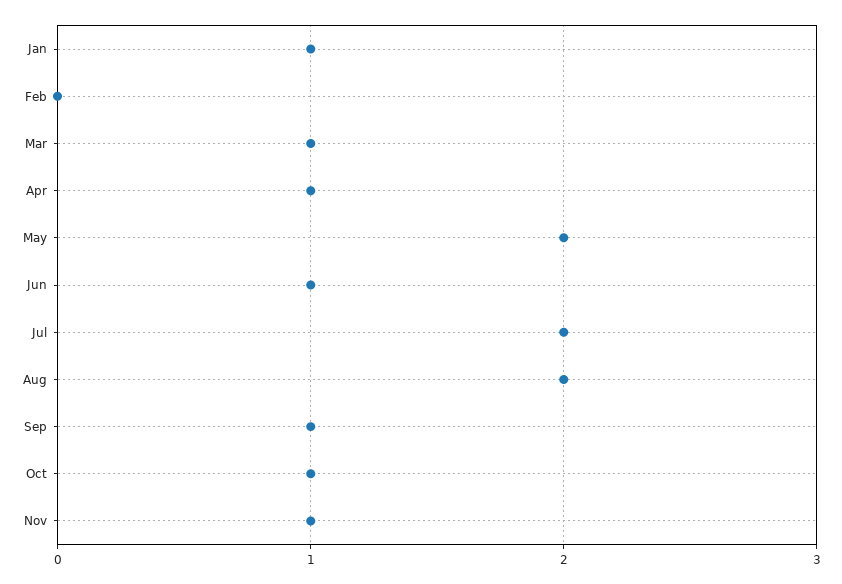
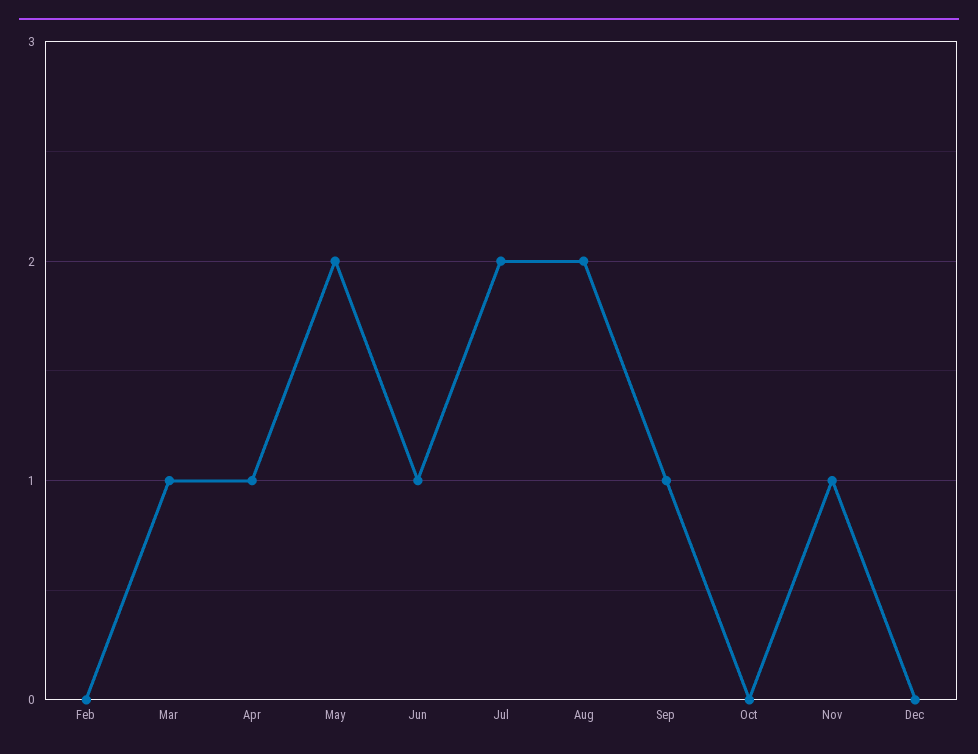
Jan: 1 -> none
Oct: 1 -> 0
Dec: none -> 0

